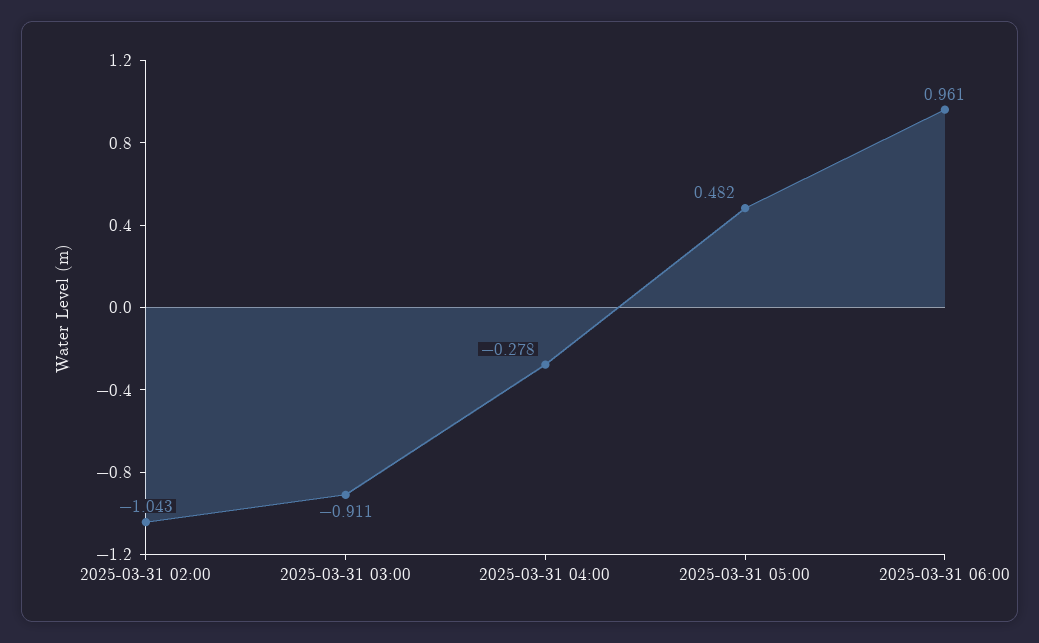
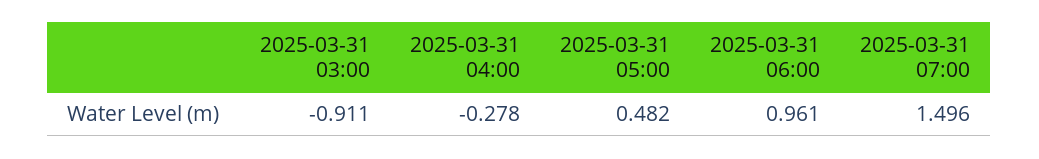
2025-03-31 02:00: -1.043 -> none
2025-03-31 07:00: none -> 1.496

